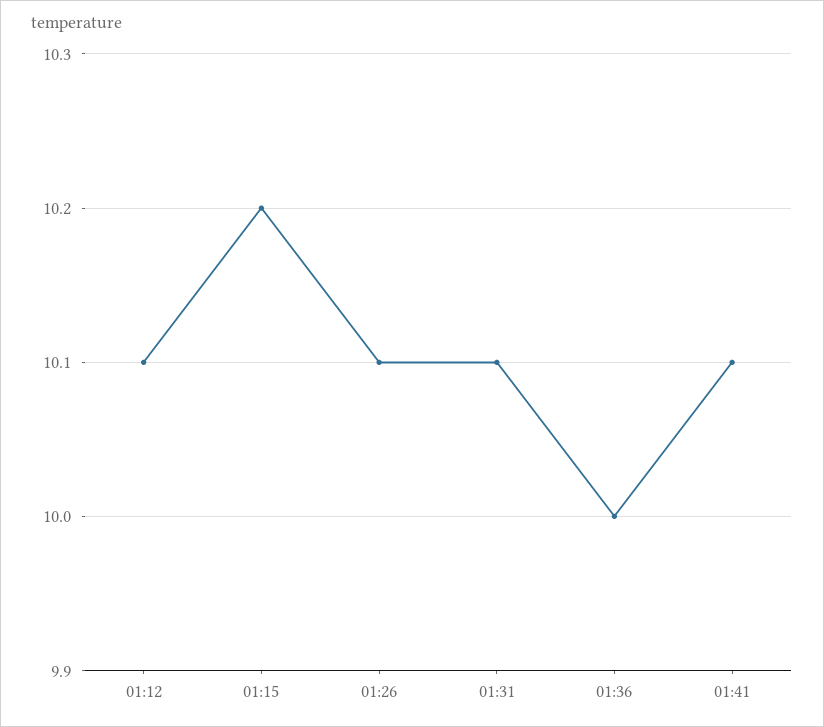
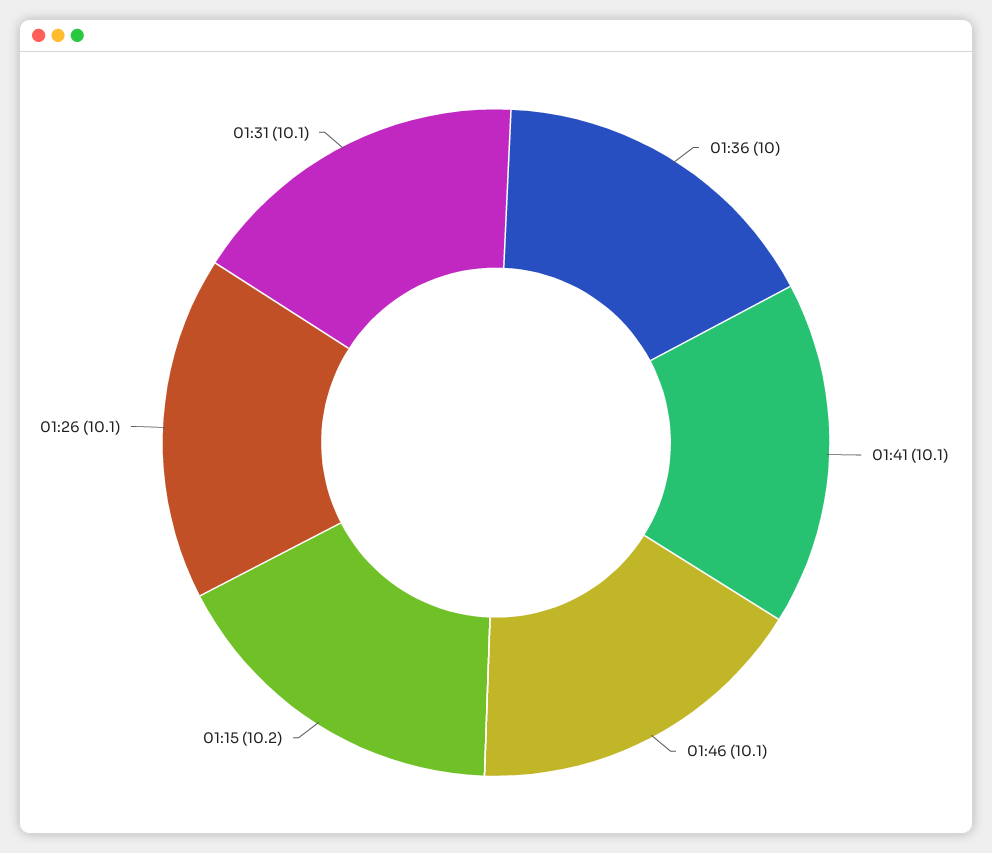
01:12: 10.1 -> none
01:46: none -> 10.1

